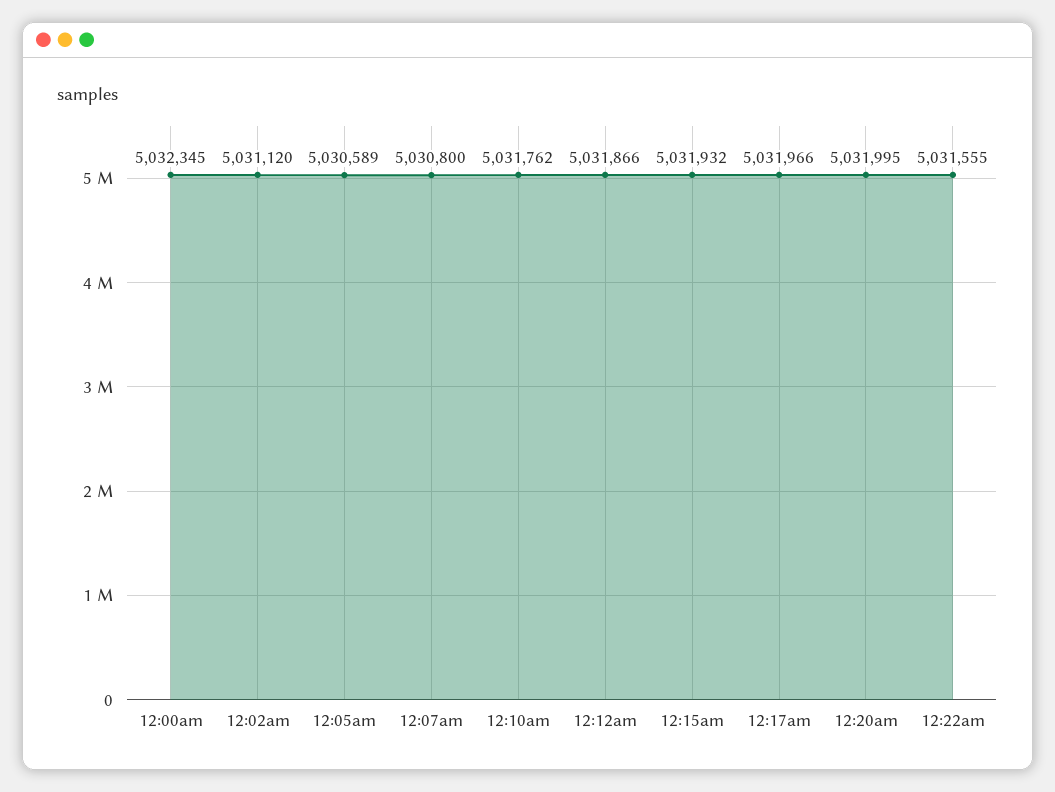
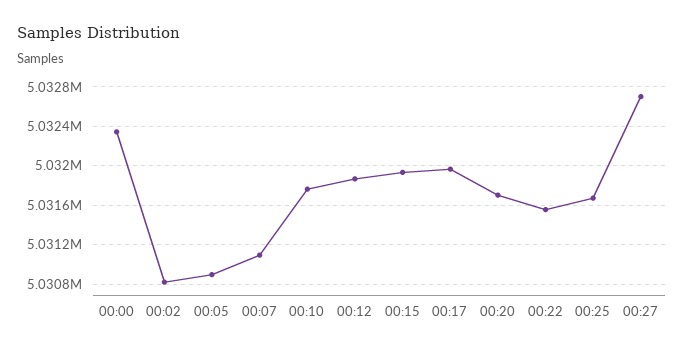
12:02am: 5031120 -> 5030800
12:05am: 5030589 -> 5030900
12:07am: 5030800 -> 5031100
12:20am: 5031995 -> 5031700
00:25: none -> 5031700
00:27: none -> 5032700

